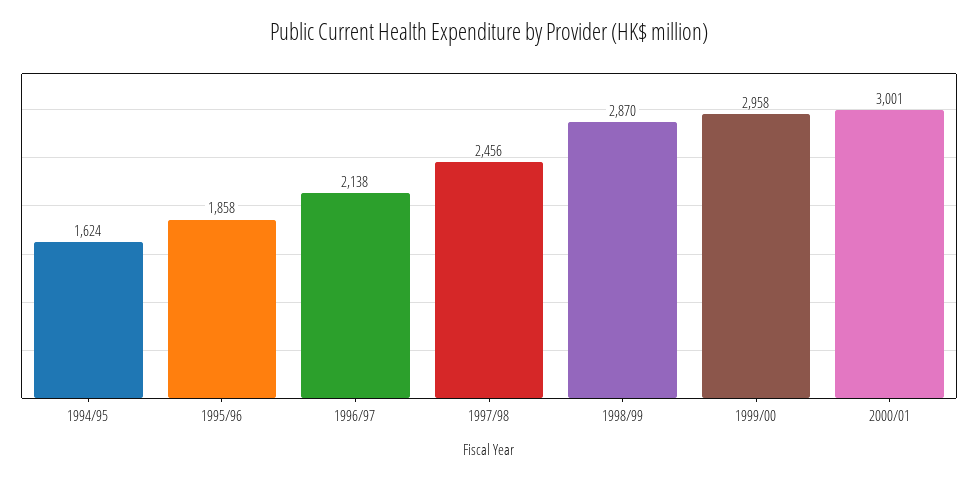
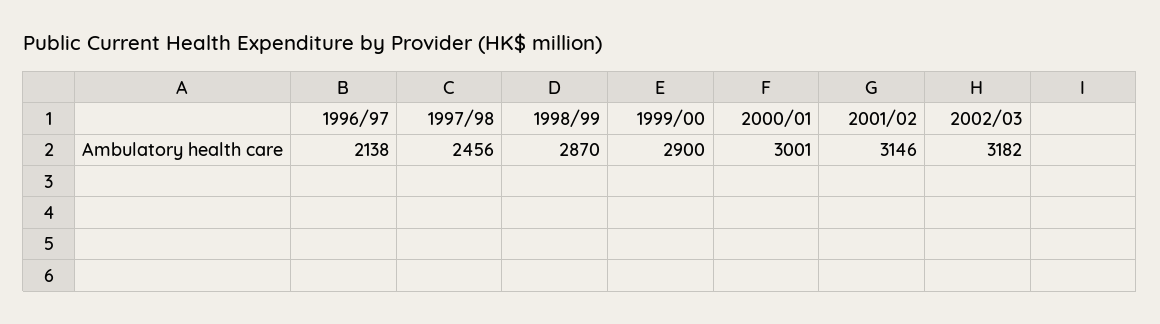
1994/95: 1624 -> none
1995/96: 1858 -> none
1999/00: 2958 -> 2900
2001/02: none -> 3146
2002/03: none -> 3182

